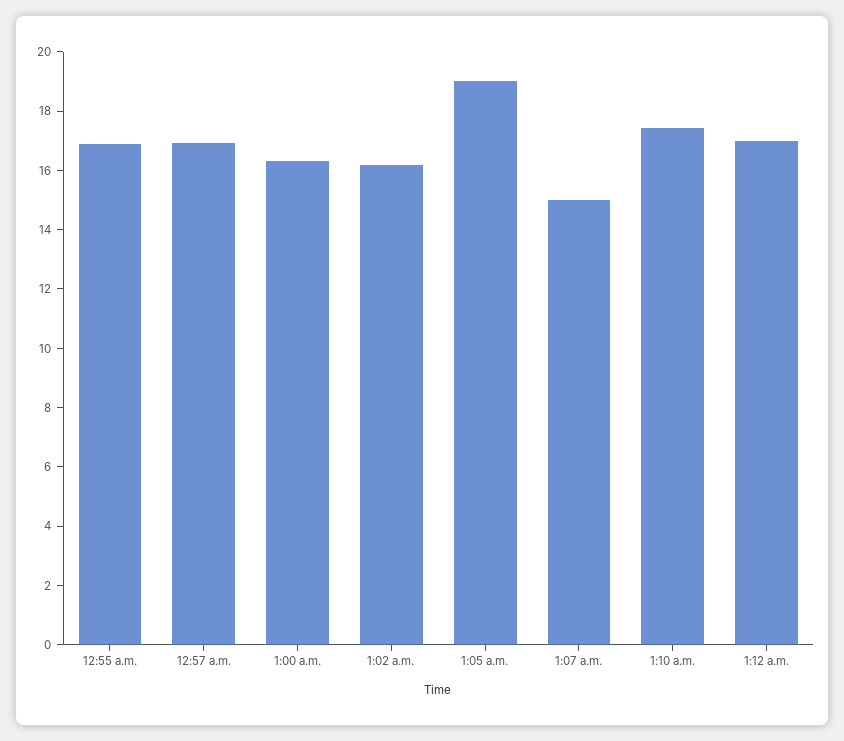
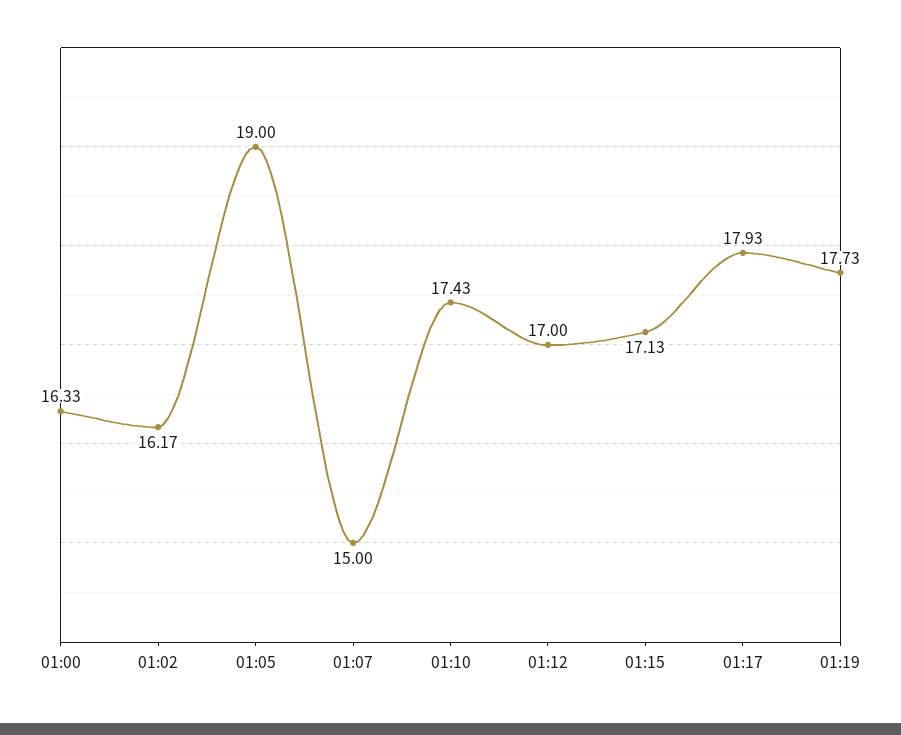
12:55 a.m.: 17 -> none
12:57 a.m.: 17 -> none
01:15: none -> 17.13
01:17: none -> 17.93
01:19: none -> 17.73

